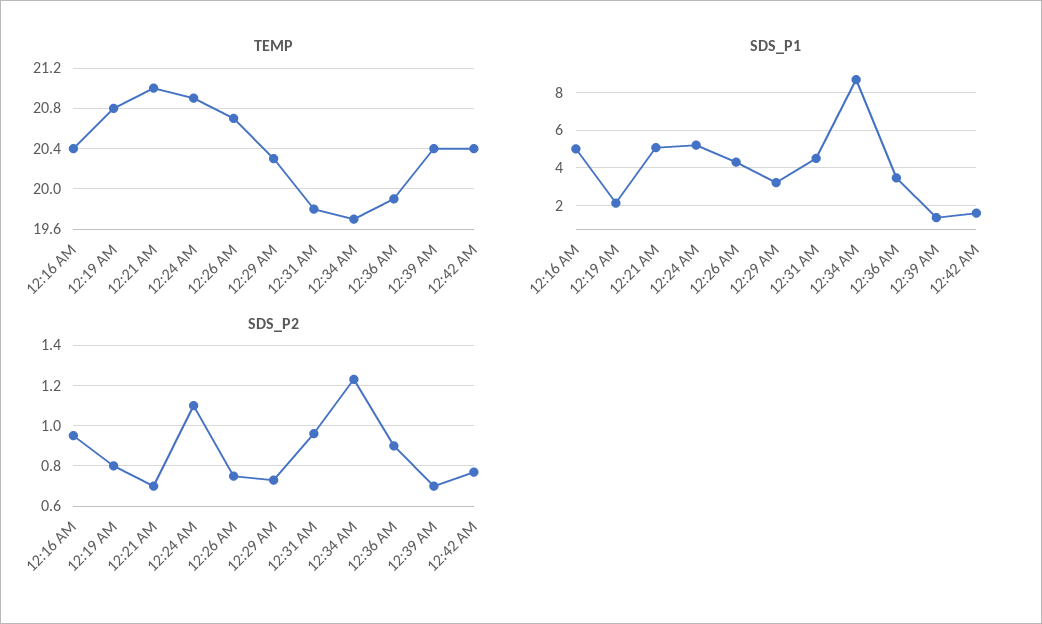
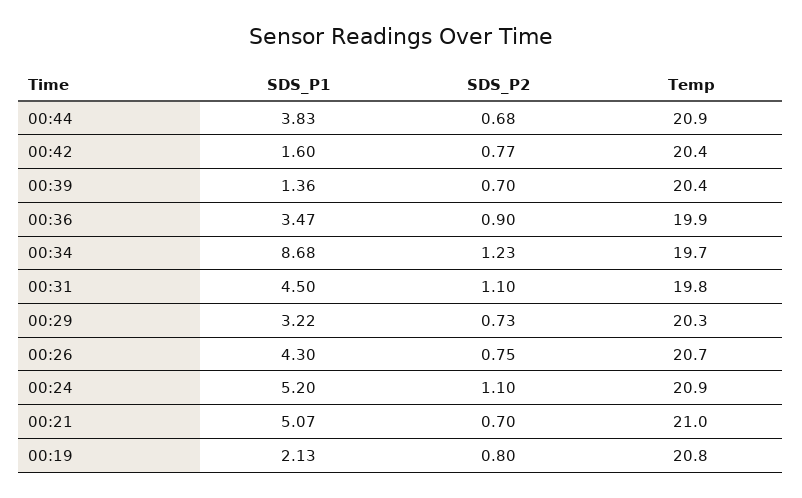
TEMP, 12:16 AM: 20.4 -> none
SDS_P1, 12:16 AM: 5 -> none
SDS_P2, 12:16 AM: 0.95 -> none
SDS_P2, 12:31 AM: 0.95 -> 1.1
SDS_P1, 00:44: none -> 3.83
SDS_P2, 00:44: none -> 0.68
TEMP, 00:44: none -> 20.9

